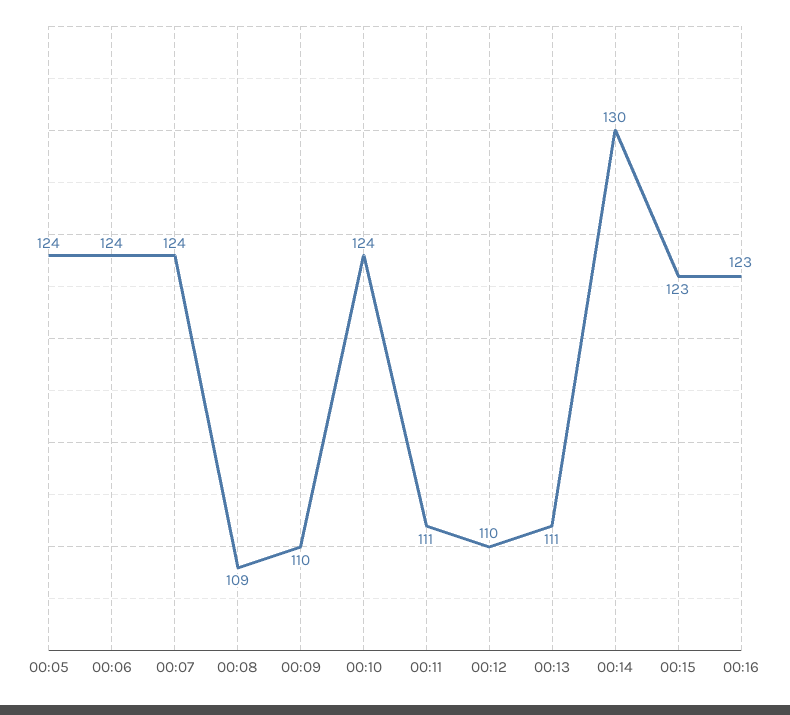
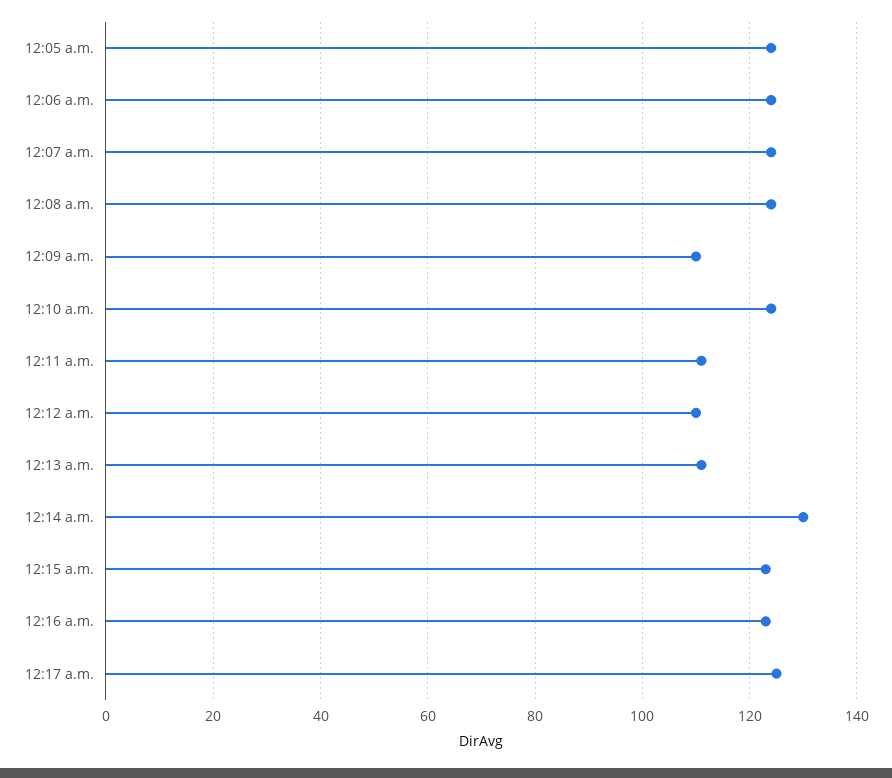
00:08: 109 -> 125
12:17 a.m.: none -> 125

